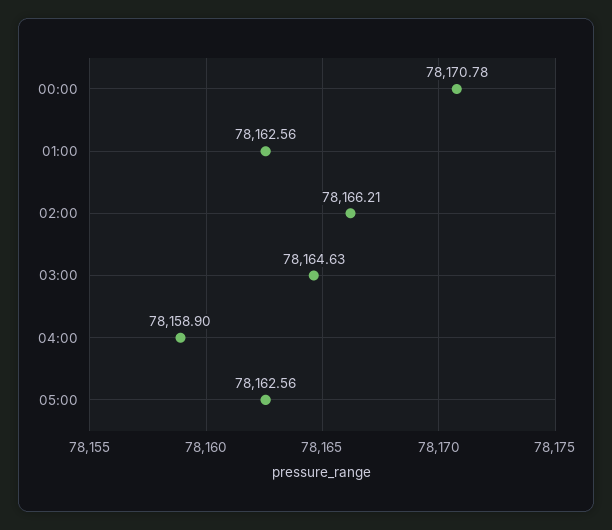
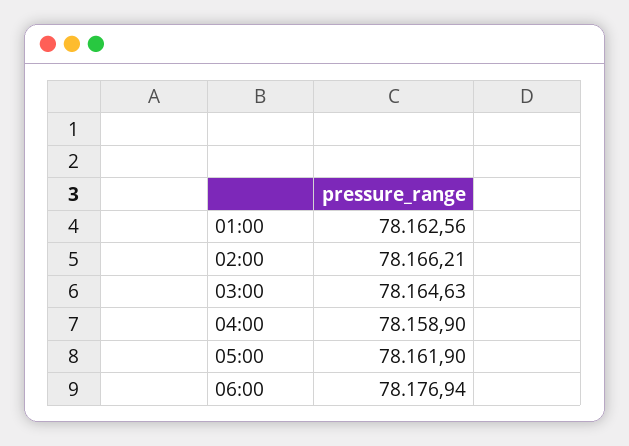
00:00: 78170.78 -> none
05:00: 78162.56 -> 78161.9
06:00: none -> 78176.94

